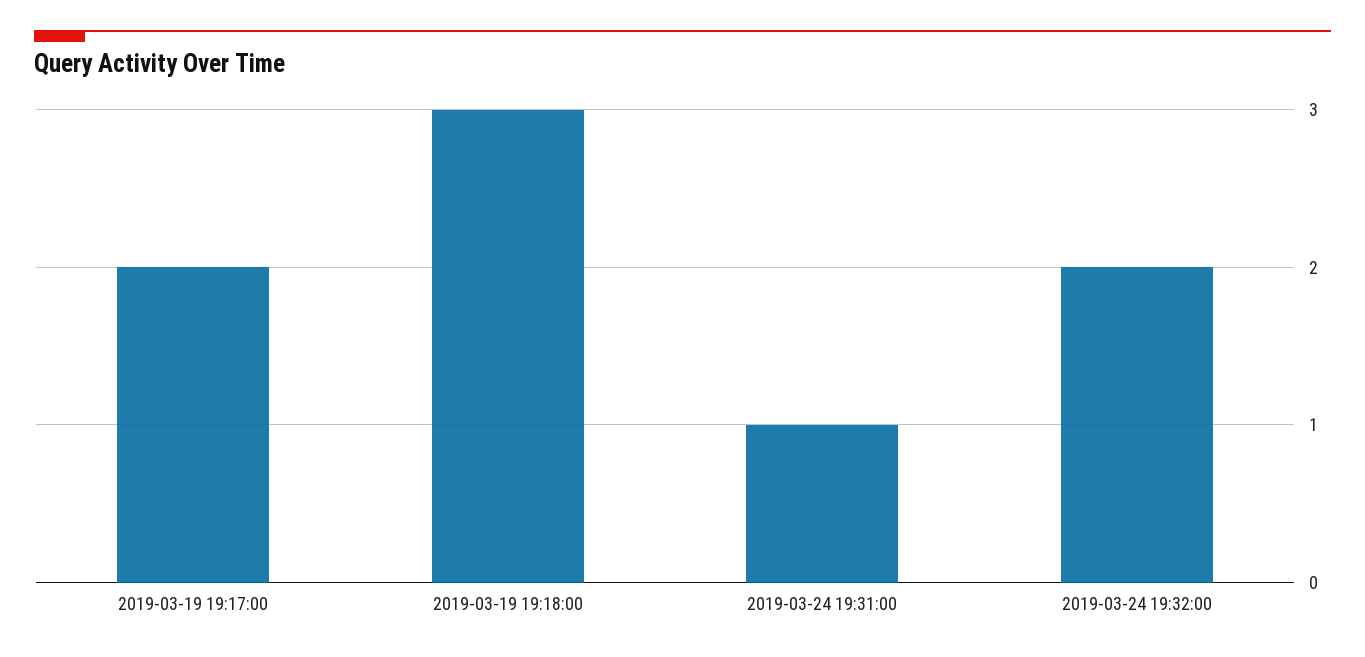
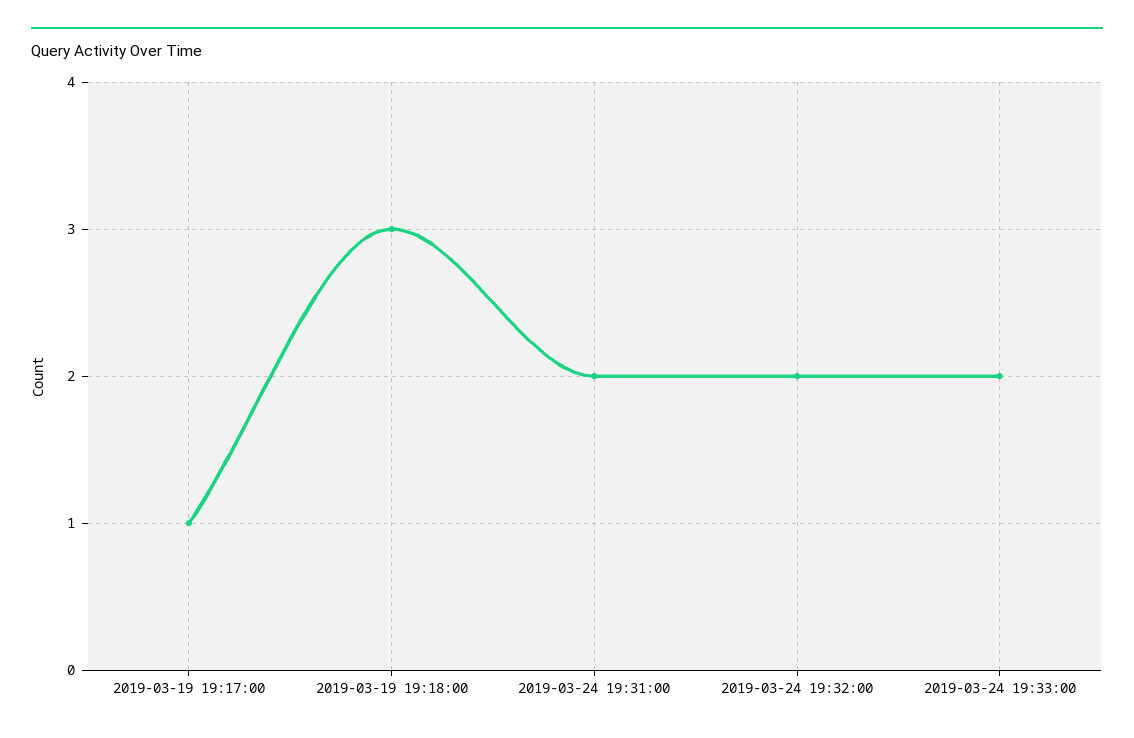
2019-03-19 19:17:00: 2 -> 1
2019-03-24 19:31:00: 1 -> 2
2019-03-24 19:33:00: none -> 2

